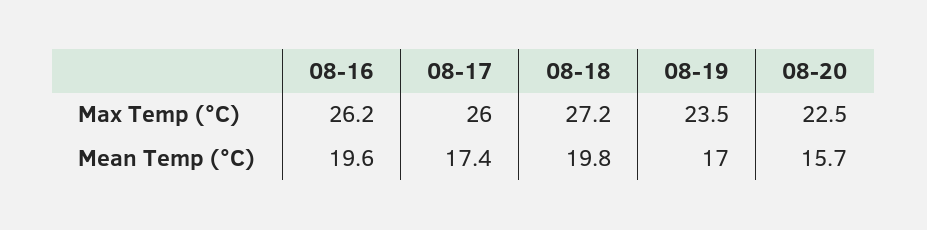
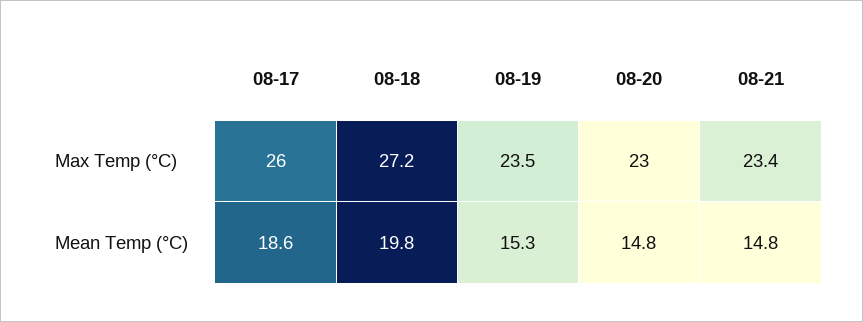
08-16, Max Temp (°C): 26.2 -> none
08-20, Max Temp (°C): 22.5 -> 23
08-16, Mean Temp (°C): 19.6 -> none
08-17, Mean Temp (°C): 17.4 -> 18.6
08-19, Mean Temp (°C): 17 -> 15.3
08-20, Mean Temp (°C): 15.7 -> 14.8
08-21, Max Temp (°C): none -> 23.4
08-21, Mean Temp (°C): none -> 14.8

